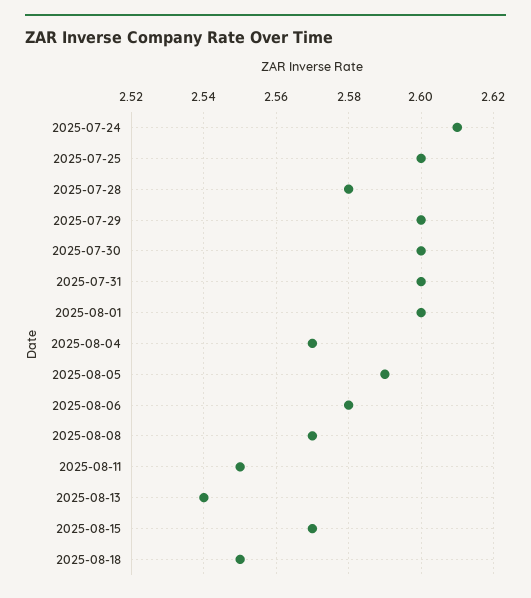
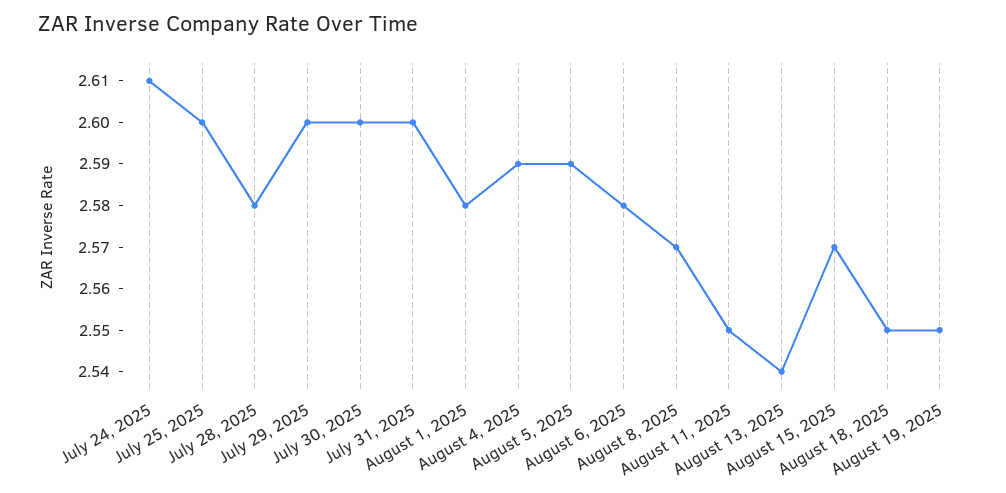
2025-08-01: 2.6 -> 2.58
2025-08-04: 2.57 -> 2.59
August 19, 2025: none -> 2.55

